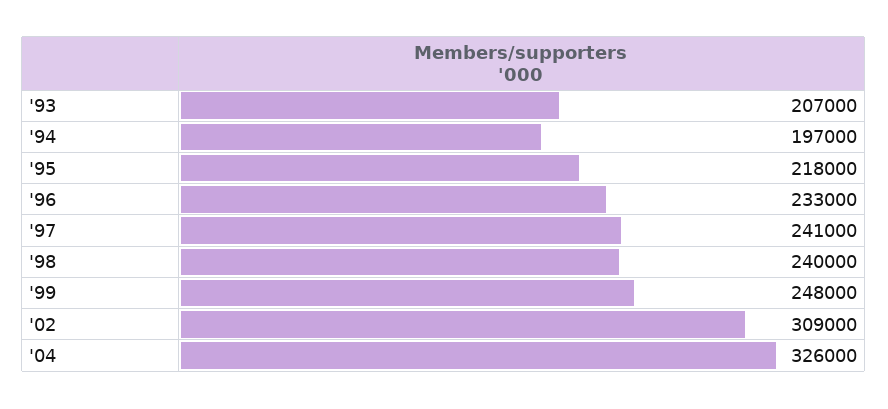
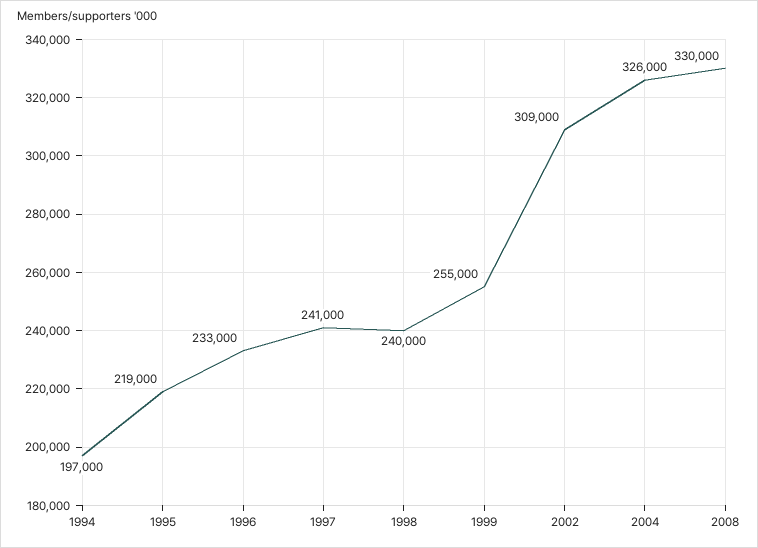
'93: 207000 -> none
'95: 218000 -> 219000
'99: 248000 -> 255000
2008: none -> 330000

